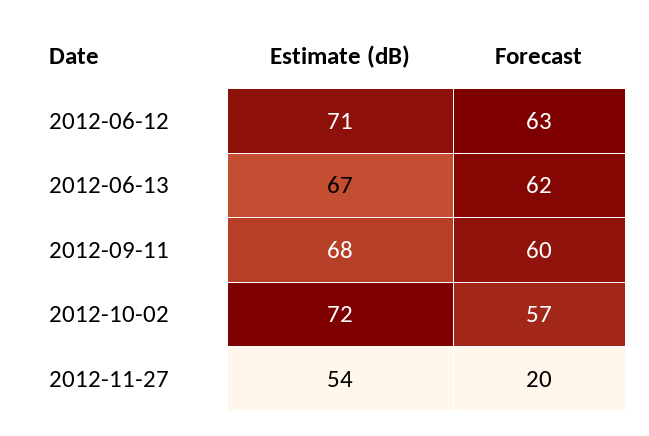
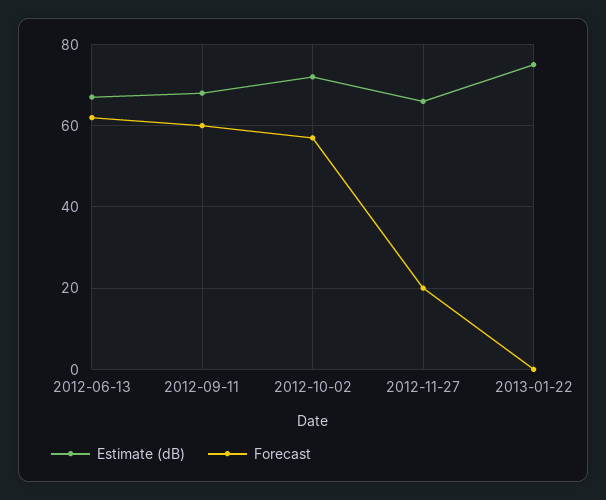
Estimate (dB), 2012-06-12: 71 -> none
Forecast, 2012-06-12: 63 -> none
Estimate (dB), 2012-11-27: 54 -> 65
Estimate (dB), 2013-01-22: none -> 75
Forecast, 2013-01-22: none -> 0

